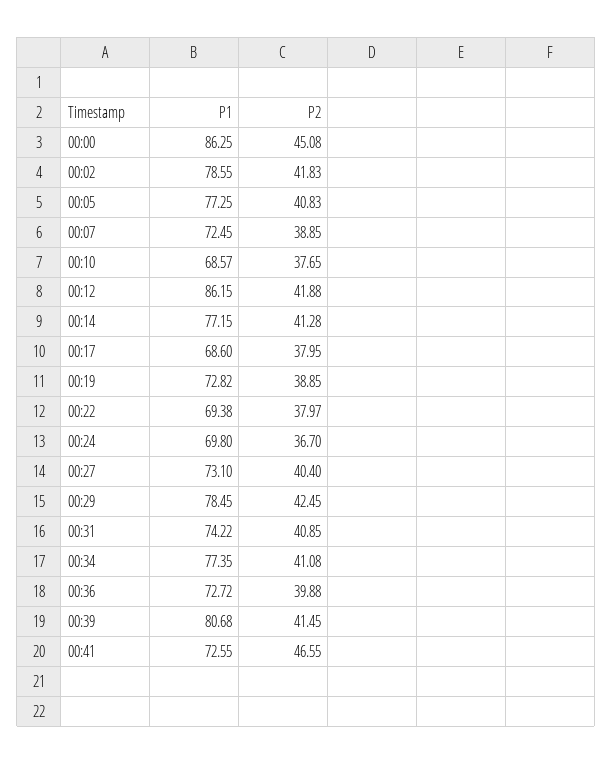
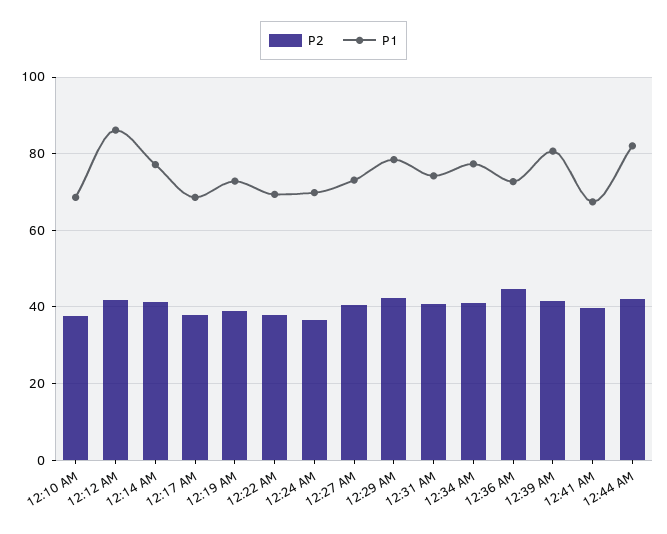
P1, 00:00: 86.25 -> none
P2, 00:00: 45.08 -> none
P1, 00:02: 78.55 -> none
P2, 00:02: 41.83 -> none
P1, 00:05: 77.25 -> none
P2, 00:05: 40.83 -> none
P1, 00:07: 72.45 -> none
P2, 00:07: 38.85 -> none
P2, 00:36: 39.88 -> 44
P1, 00:41: 72.55 -> 68
P2, 00:41: 46.55 -> 40
P2, 12:44 AM: none -> 42
P1, 12:44 AM: none -> 82

